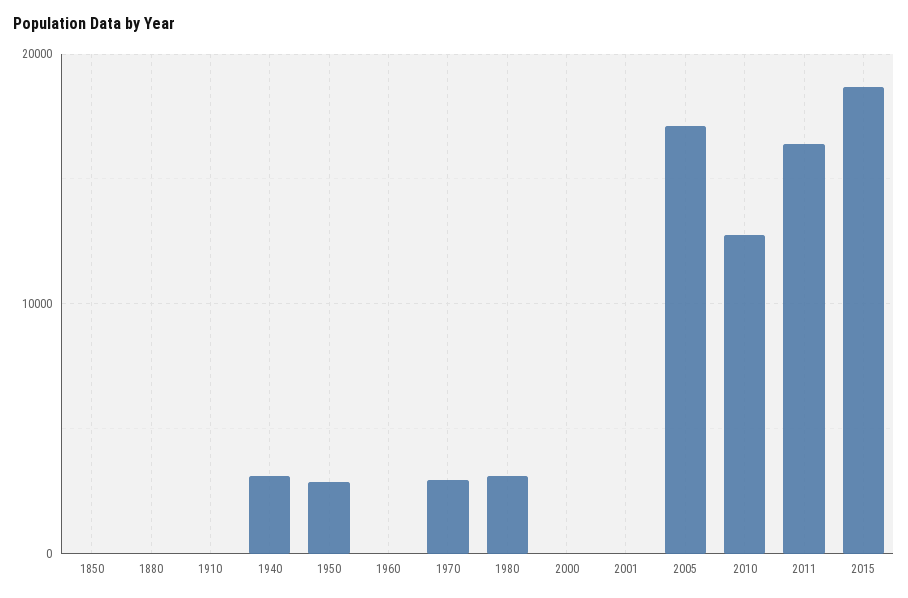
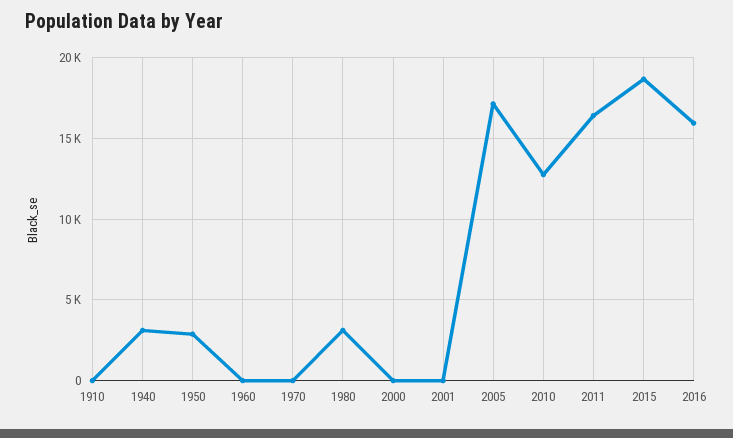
1850: 0 -> none
1880: 0 -> none
1970: 3000 -> 0
2016: none -> 16000

